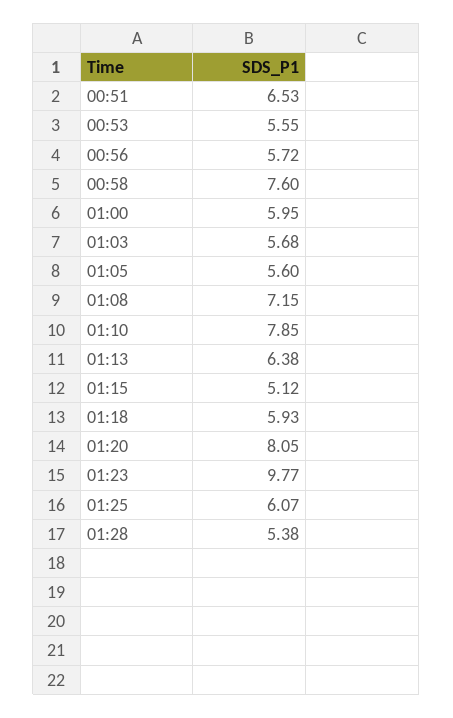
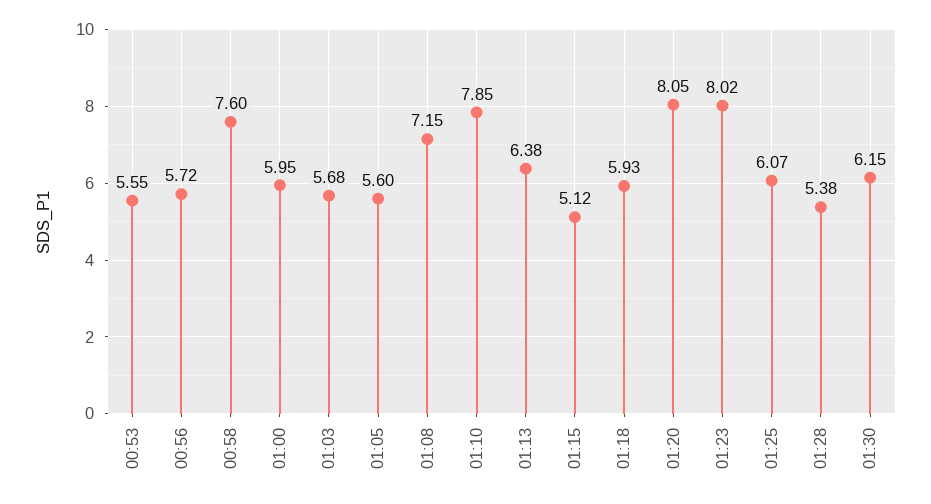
00:51: 6.53 -> none
01:23: 9.77 -> 8.02
01:30: none -> 6.15

